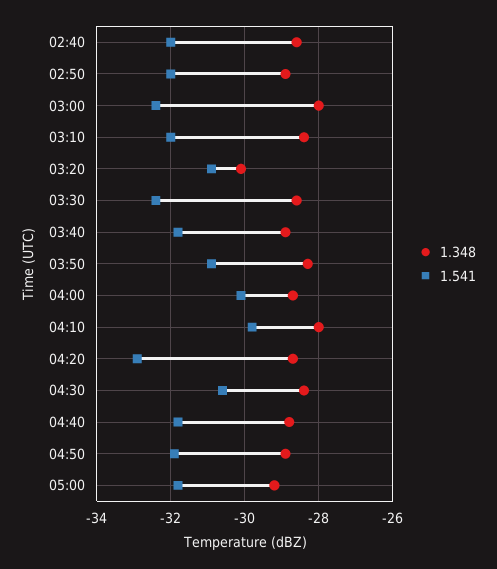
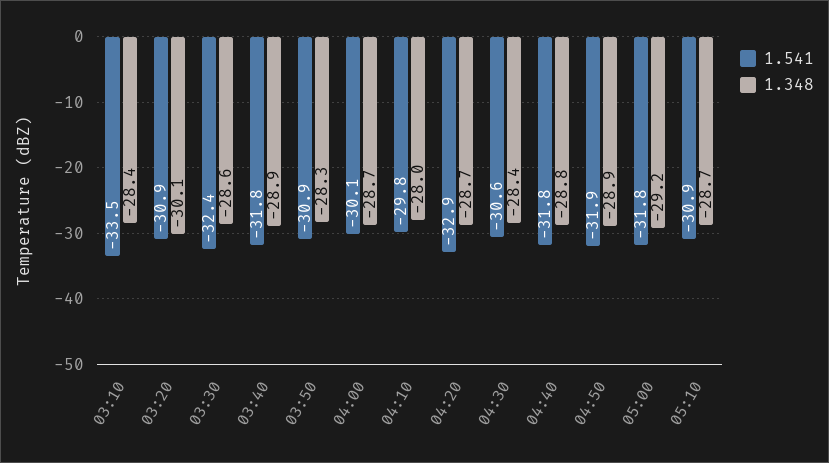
1.348, 02:40: -28.5 -> none
1.541, 02:40: -32 -> none
1.348, 02:50: -29 -> none
1.541, 02:50: -32 -> none
1.348, 03:00: -28 -> none
1.541, 03:00: -32.5 -> none
1.541, 03:10: -32 -> -33.5
1.541, 05:10: none -> -30.9
1.348, 05:10: none -> -28.7

